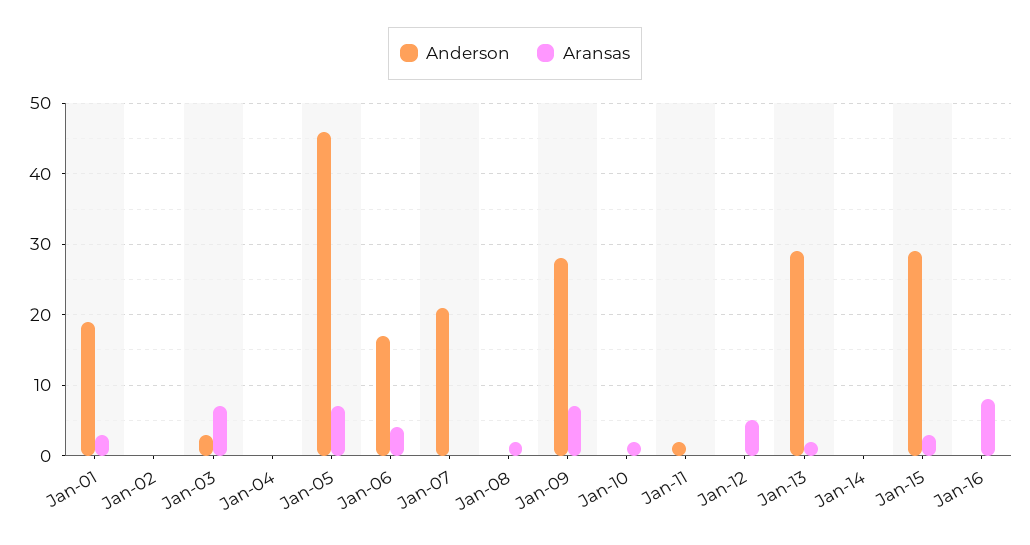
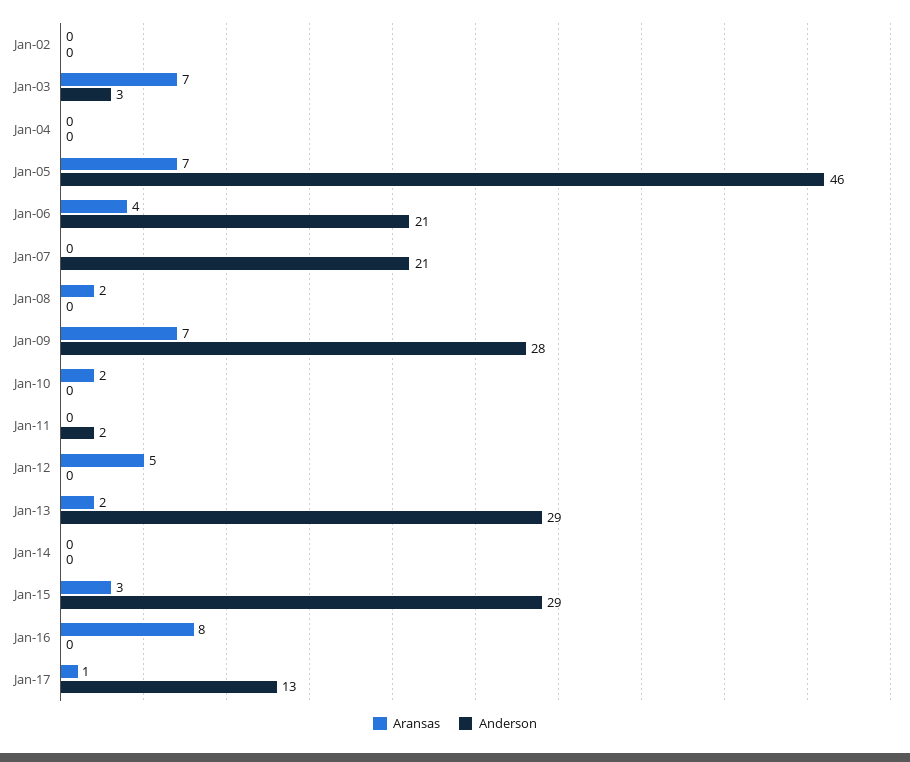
Anderson, Jan-01: 19 -> none
Aransas, Jan-01: 3 -> none
Anderson, Jan-06: 17 -> 21
Aransas, Jan-17: none -> 1
Anderson, Jan-17: none -> 13

